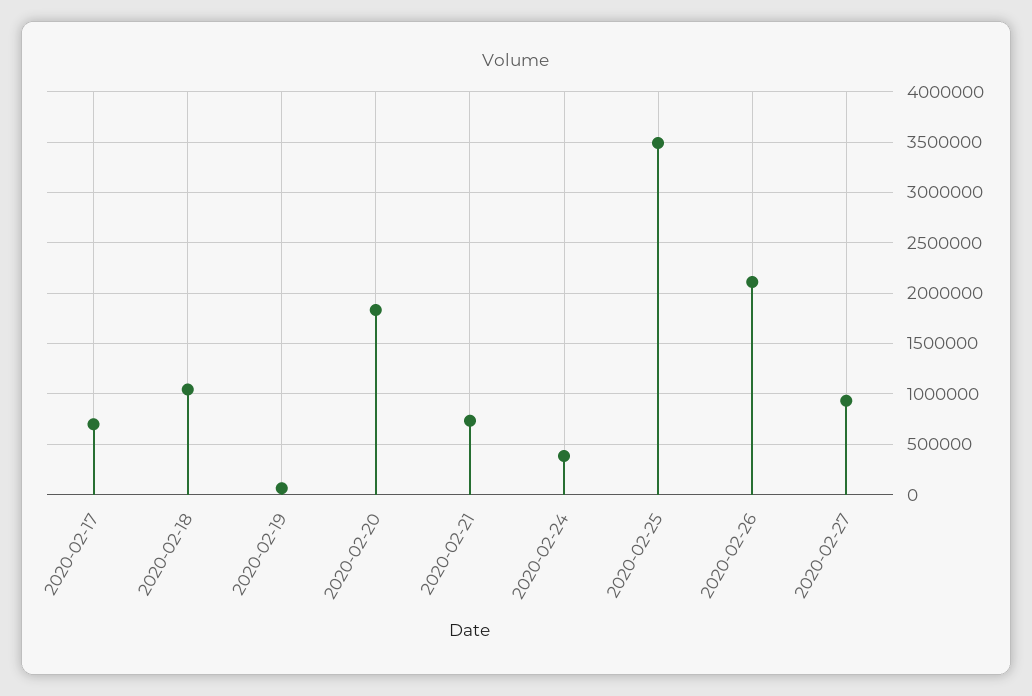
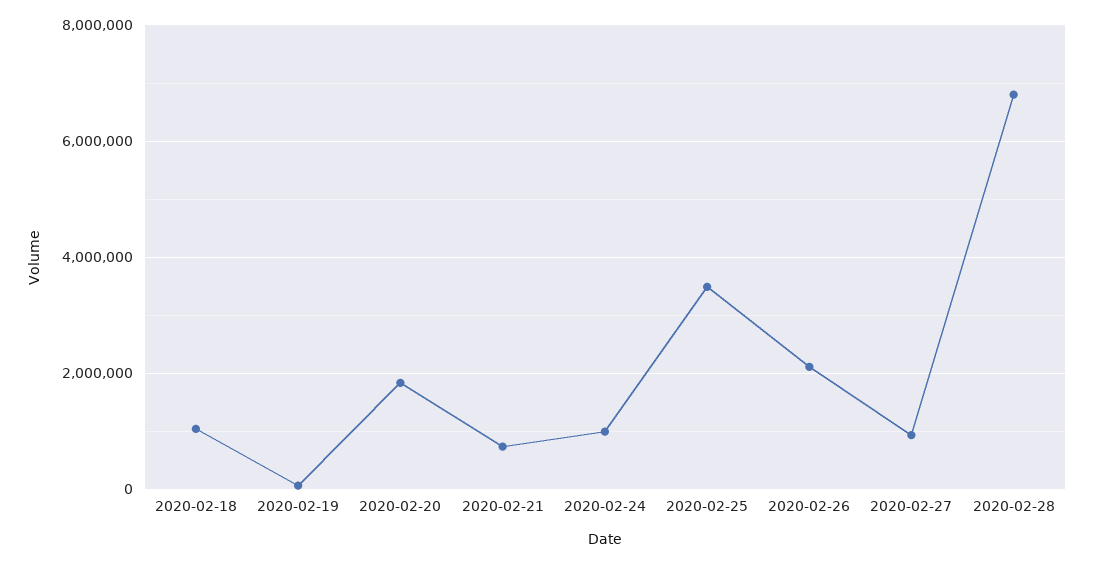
2020-02-17: 700000 -> none
2020-02-24: 400000 -> 1000000
2020-02-28: none -> 6800000

